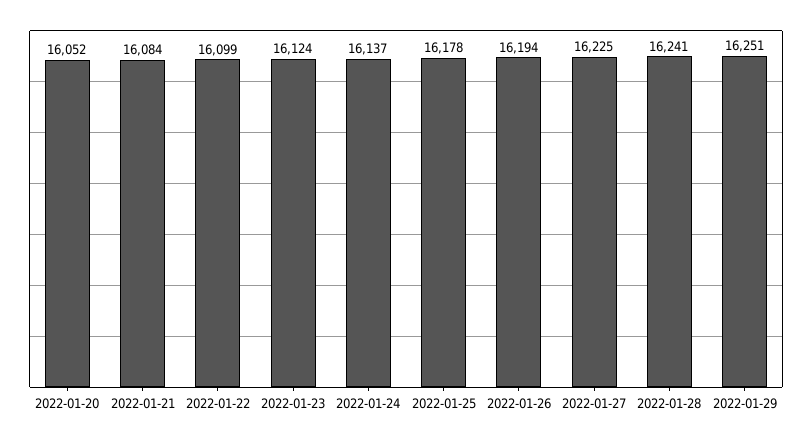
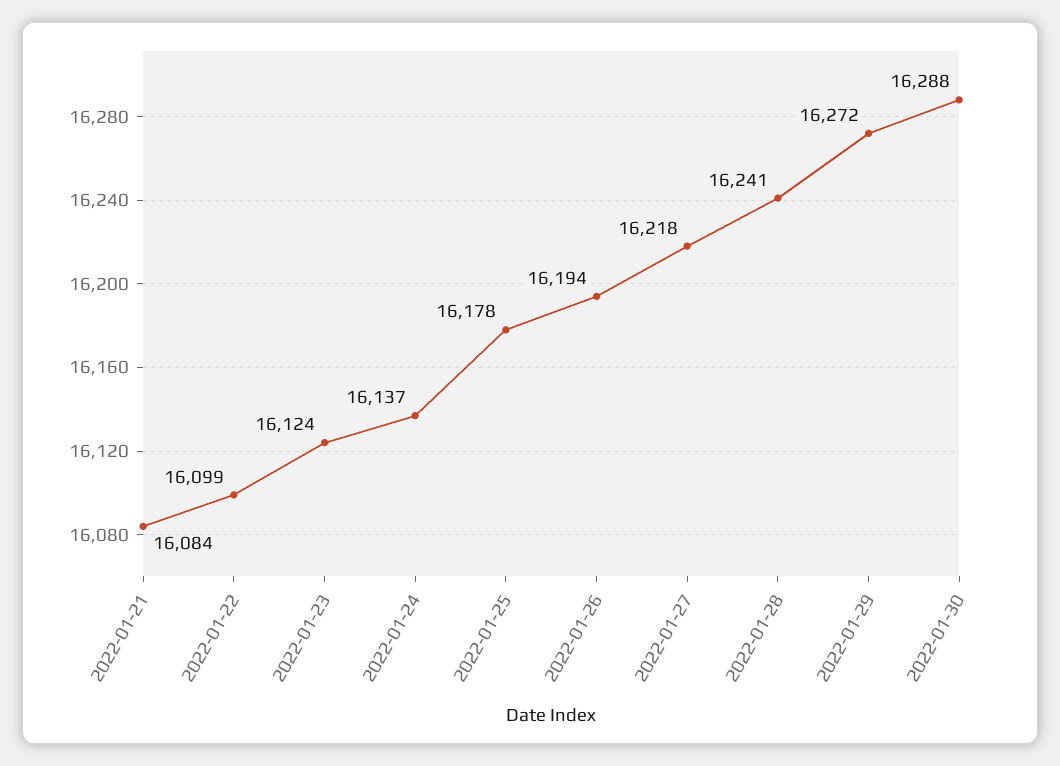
2022-01-20: 16052 -> none
2022-01-27: 16225 -> 16218
2022-01-29: 16251 -> 16272
2022-01-30: none -> 16288

